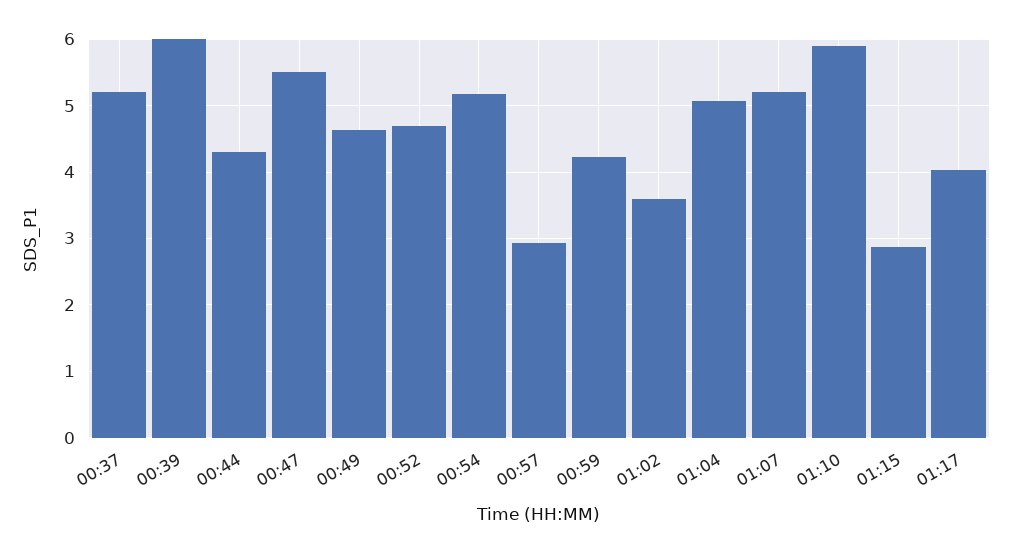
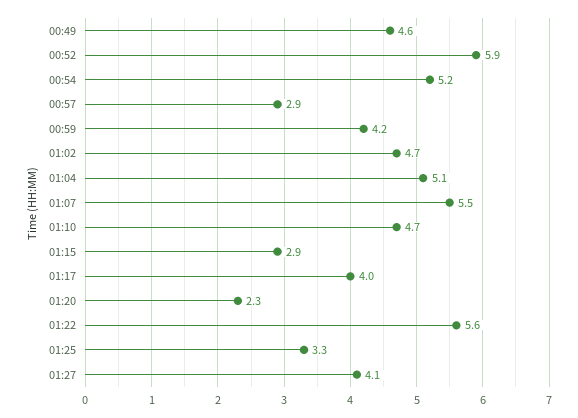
00:37: 5.2 -> none
00:39: 6 -> none
00:44: 4.3 -> none
00:47: 5.5 -> none
00:52: 4.7 -> 5.9
01:02: 3.6 -> 4.7
01:07: 5.2 -> 5.5
01:10: 5.9 -> 4.7
01:20: none -> 2.3
01:22: none -> 5.6
01:25: none -> 3.3
01:27: none -> 4.1

